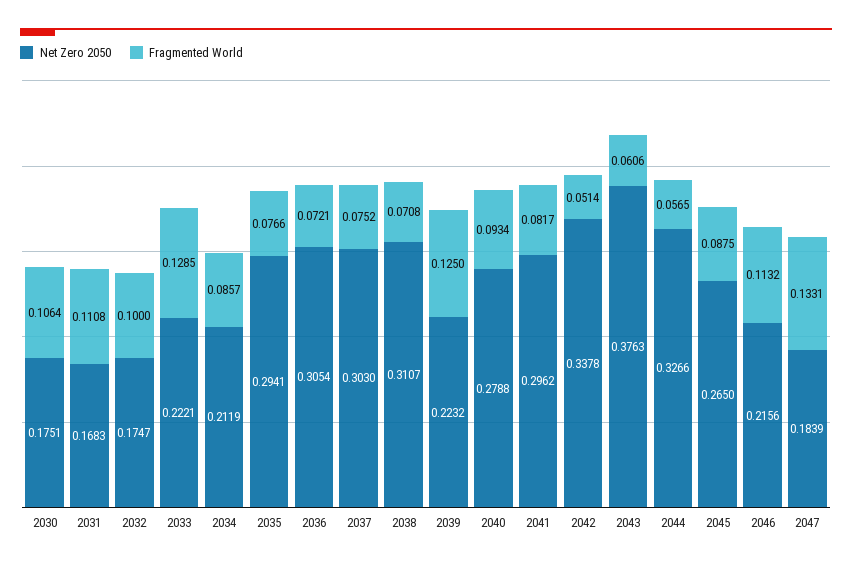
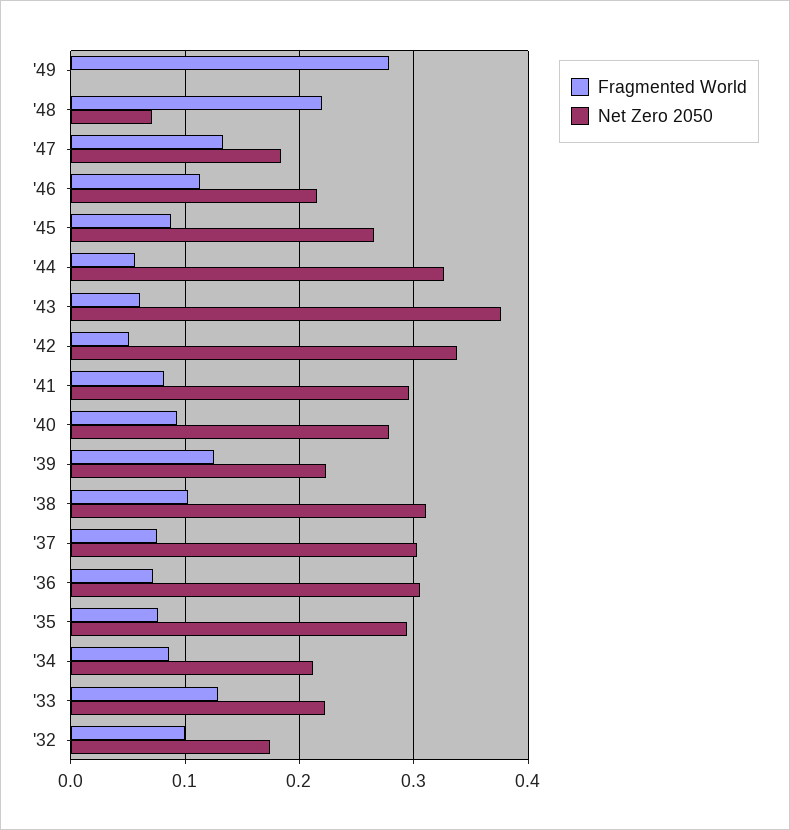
Net Zero 2050, 2030: 0.1751 -> none
Fragmented World, 2030: 0.1064 -> none
Net Zero 2050, 2031: 0.1683 -> none
Fragmented World, 2031: 0.1108 -> none
Fragmented World, 2038: 0.0708 -> 0.1
Fragmented World, '49: none -> 0.28
Net Zero 2050, '49: none -> 0
Fragmented World, '48: none -> 0.22
Net Zero 2050, '48: none -> 0.07

